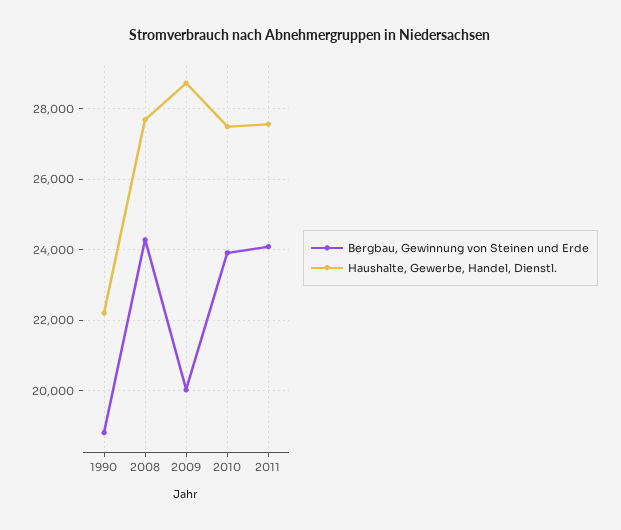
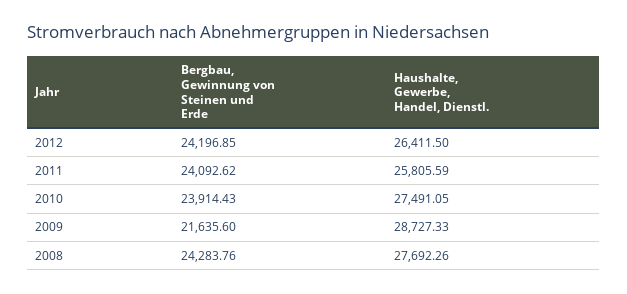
Bergbau, Gewinnung von Steinen und Erde, 1990: 18800 -> none
Haushalte, Gewerbe, Handel, Dienstl., 1990: 22200 -> none
Bergbau, Gewinnung von Steinen und Erde, 2009: 20000 -> 21635.6
Haushalte, Gewerbe, Handel, Dienstl., 2011: 27600 -> 25805.59
Bergbau, Gewinnung von Steinen und Erde, 2012: none -> 24196.85
Haushalte, Gewerbe, Handel, Dienstl., 2012: none -> 26411.5

